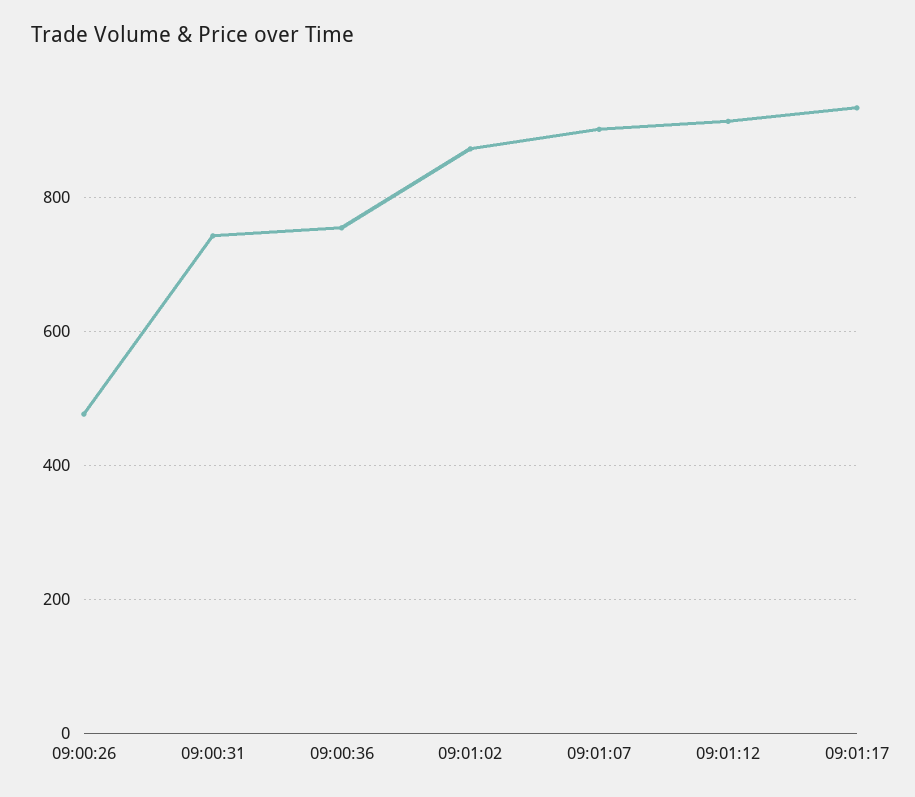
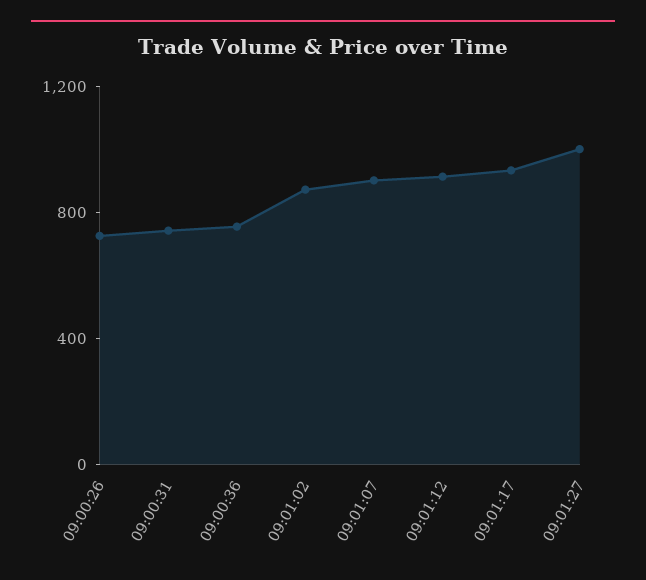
09:00:26: 480 -> 700
09:01:27: none -> 1000

